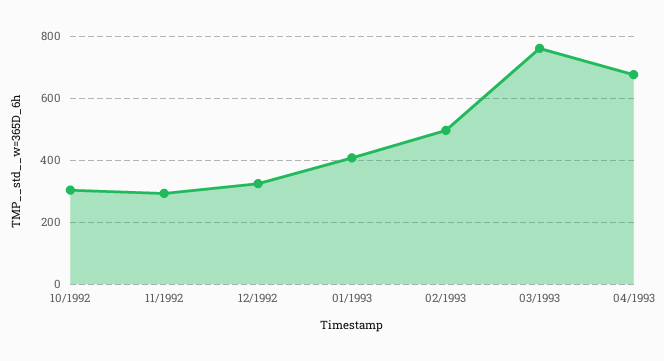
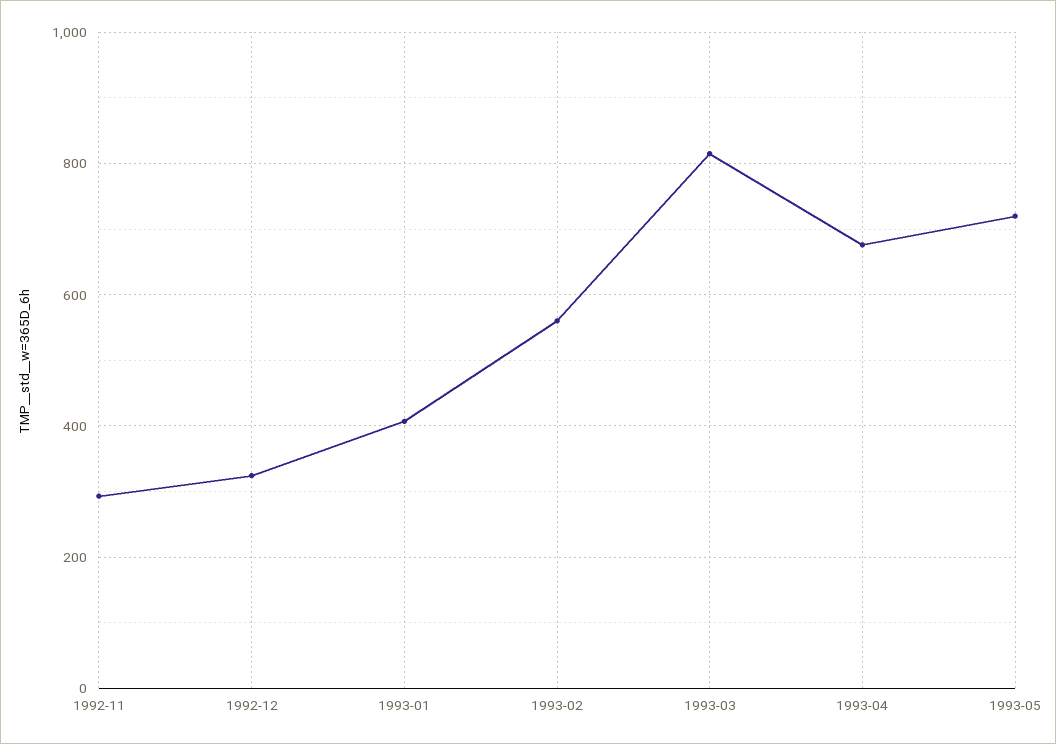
10/1992: 300 -> none
02/1993: 500 -> 560
03/1993: 760 -> 820
1993-05: none -> 720

